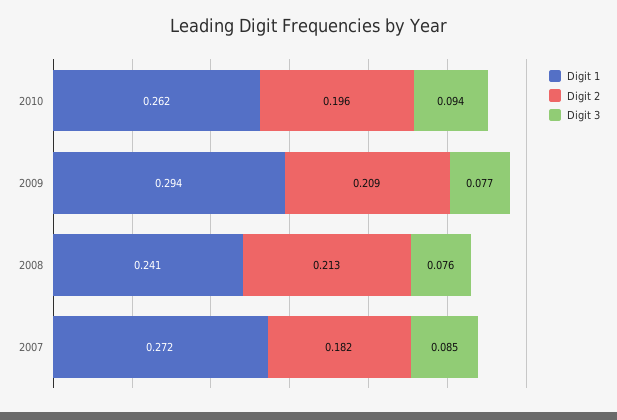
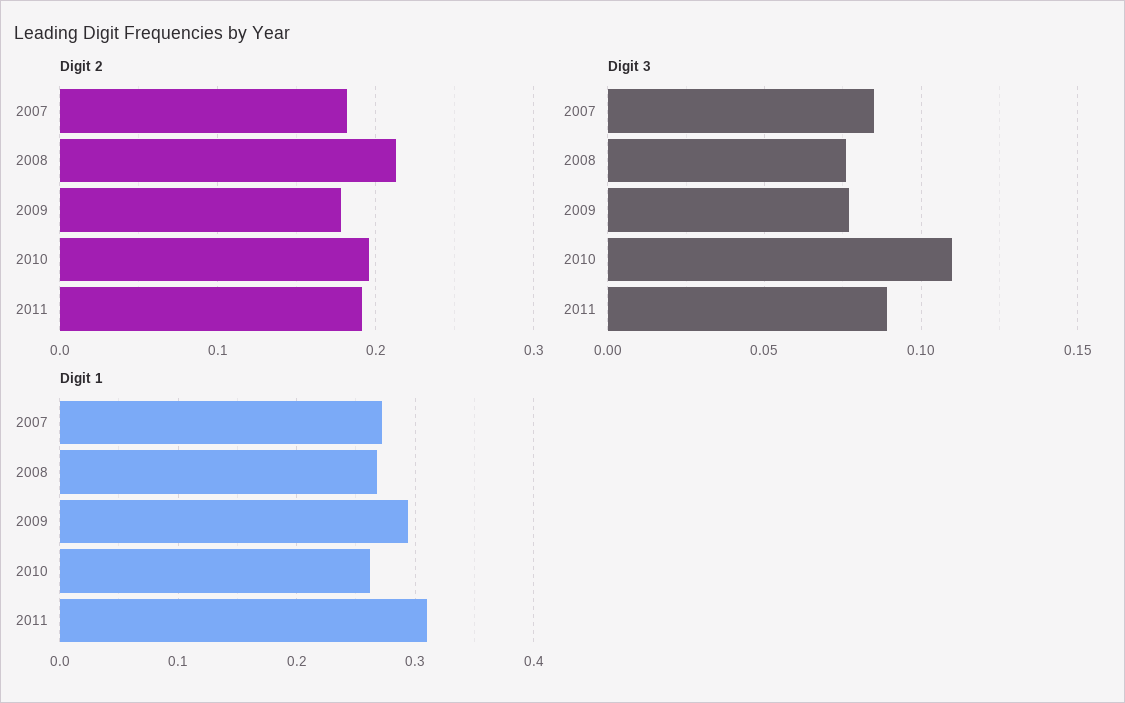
Digit 3, 2010: 0.094 -> 0.11
Digit 2, 2009: 0.209 -> 0.18
Digit 1, 2008: 0.241 -> 0.27
Digit 2, 2011: none -> 0.19
Digit 3, 2011: none -> 0.09
Digit 1, 2011: none -> 0.31

